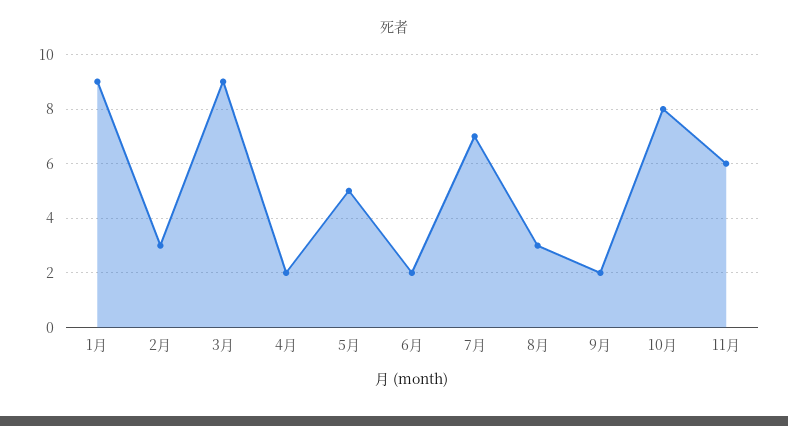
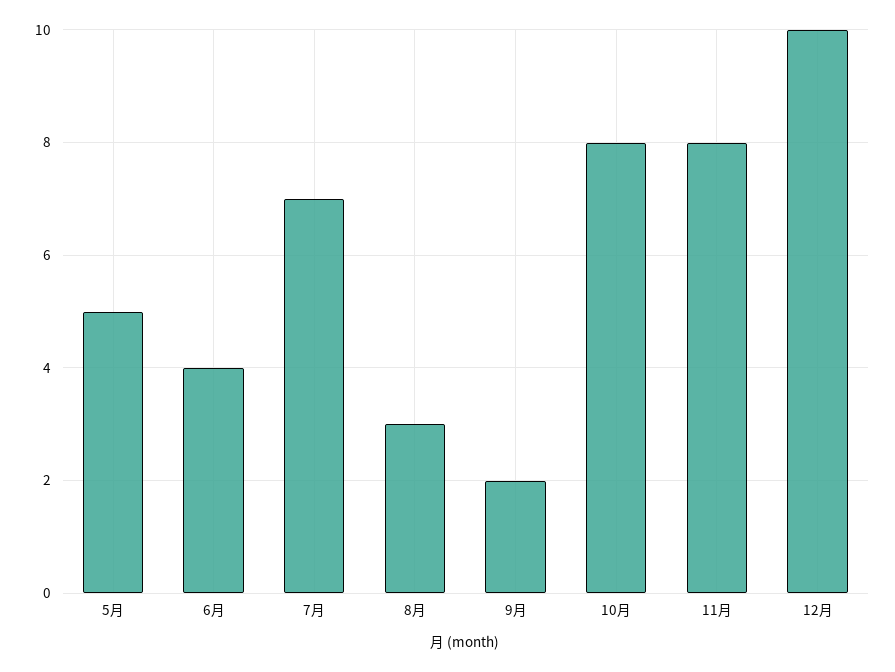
1月: 9 -> none
2月: 3 -> none
3月: 9 -> none
4月: 2 -> none
6月: 2 -> 4
11月: 6 -> 8
12月: none -> 10

